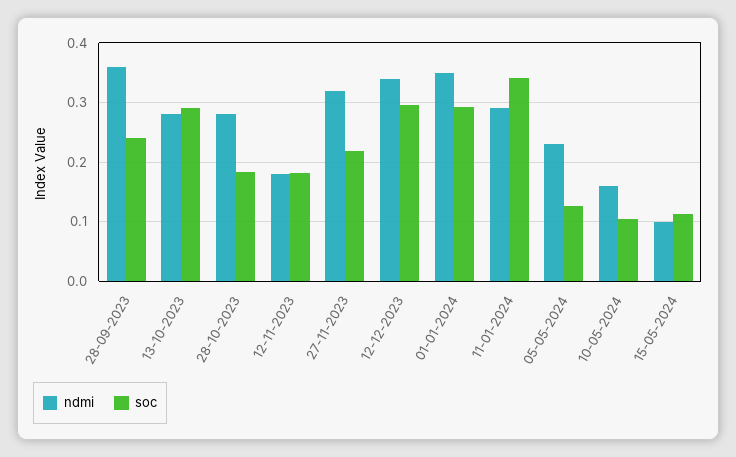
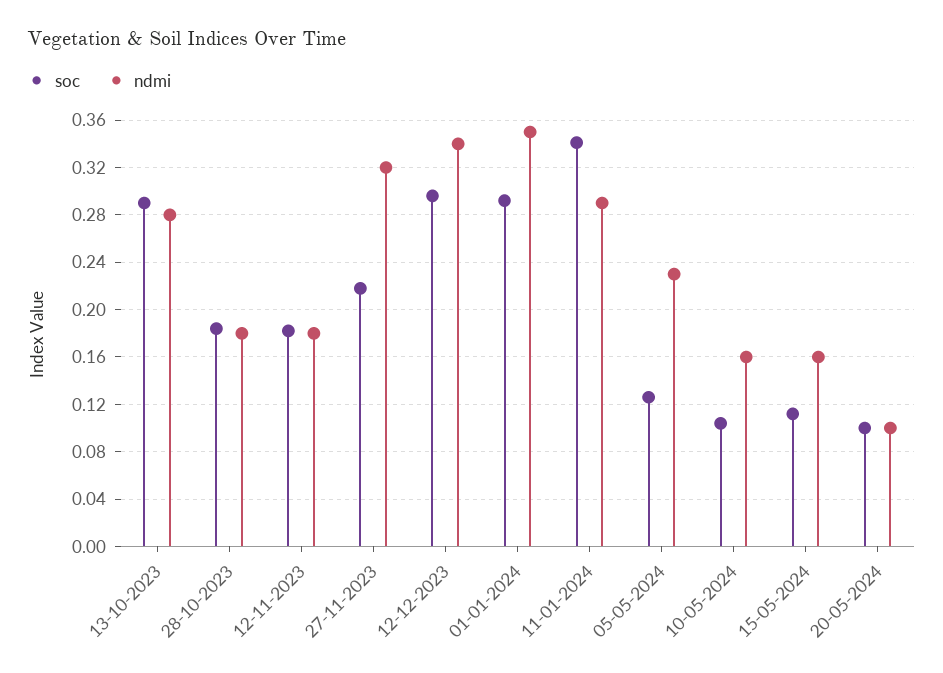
ndmi, 28-09-2023: 0.36 -> none
soc, 28-09-2023: 0.24 -> none
ndmi, 28-10-2023: 0.28 -> 0.18
ndmi, 15-05-2024: 0.1 -> 0.16
soc, 20-05-2024: none -> 0.1
ndmi, 20-05-2024: none -> 0.1

